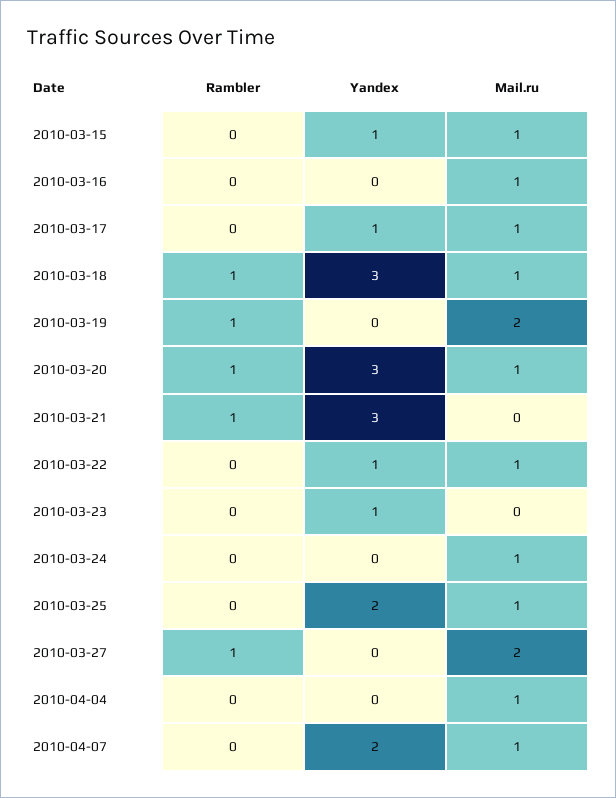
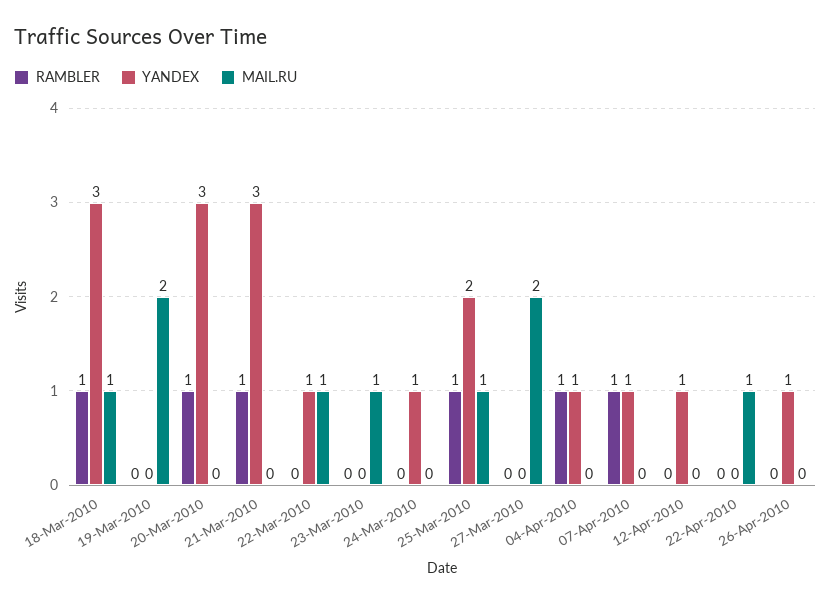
Rambler, 2010-03-15: 0 -> none
Yandex, 2010-03-15: 1 -> none
Mail.ru, 2010-03-15: 1 -> none
Rambler, 2010-03-16: 0 -> none
Yandex, 2010-03-16: 0 -> none
Mail.ru, 2010-03-16: 1 -> none
Rambler, 2010-03-17: 0 -> none
Yandex, 2010-03-17: 1 -> none
Mail.ru, 2010-03-17: 1 -> none
Rambler, 2010-03-19: 1 -> 0
Mail.ru, 2010-03-20: 1 -> 0
Yandex, 2010-03-23: 1 -> 0
Mail.ru, 2010-03-23: 0 -> 1
Yandex, 2010-03-24: 0 -> 1
Mail.ru, 2010-03-24: 1 -> 0
Rambler, 2010-03-25: 0 -> 1
Rambler, 2010-03-27: 1 -> 0
Rambler, 2010-04-04: 0 -> 1
Yandex, 2010-04-04: 0 -> 1
Mail.ru, 2010-04-04: 1 -> 0
Rambler, 2010-04-07: 0 -> 1
Yandex, 2010-04-07: 2 -> 1
Mail.ru, 2010-04-07: 1 -> 0
Rambler, 12-Apr-2010: none -> 0
Yandex, 12-Apr-2010: none -> 1
Mail.ru, 12-Apr-2010: none -> 0
Rambler, 22-Apr-2010: none -> 0
Yandex, 22-Apr-2010: none -> 0
Mail.ru, 22-Apr-2010: none -> 1
Rambler, 26-Apr-2010: none -> 0
Yandex, 26-Apr-2010: none -> 1
Mail.ru, 26-Apr-2010: none -> 0

